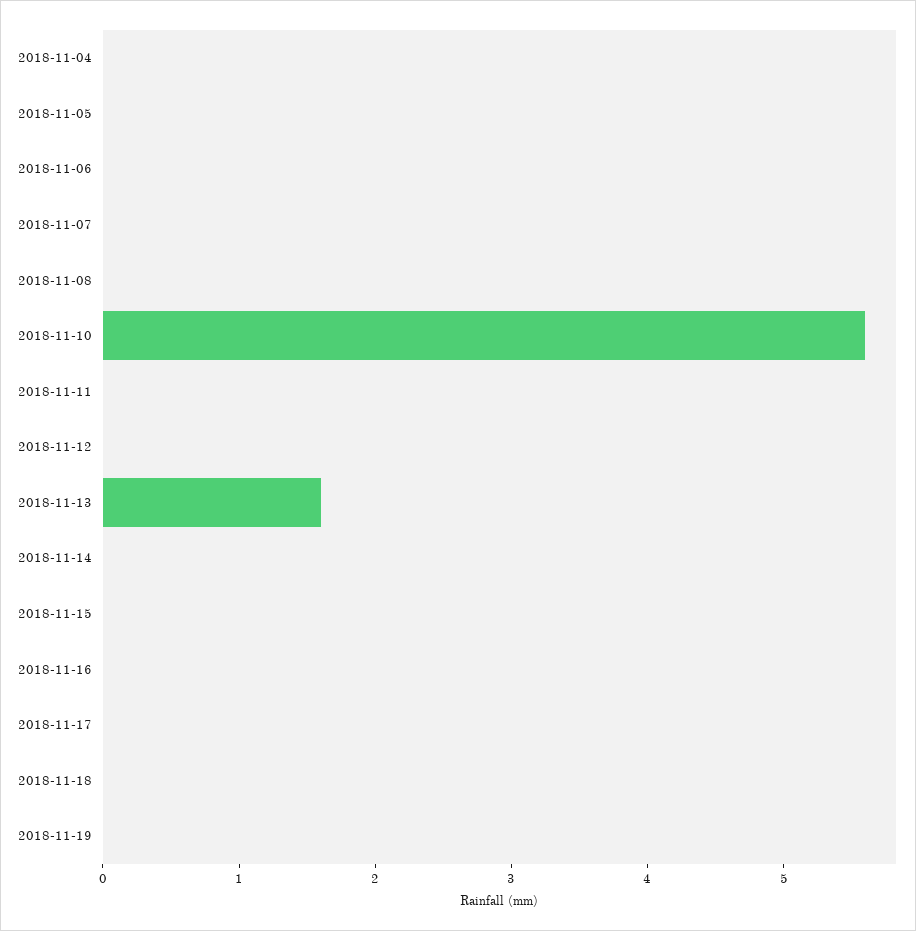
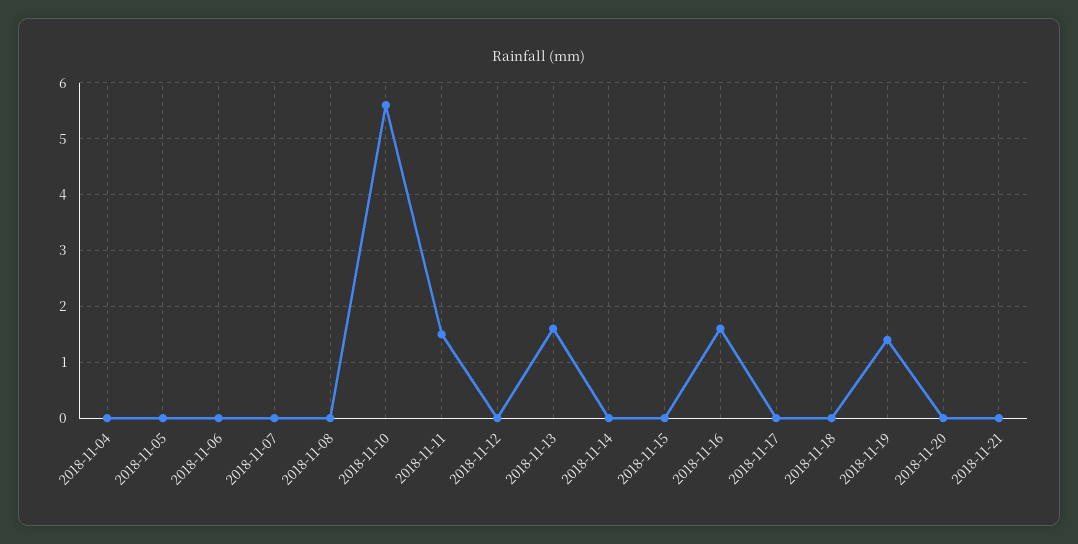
2018-11-11: 0 -> 1.5
2018-11-16: 0 -> 1.5
2018-11-19: 0 -> 1.5
2018-11-20: none -> 0
2018-11-21: none -> 0

